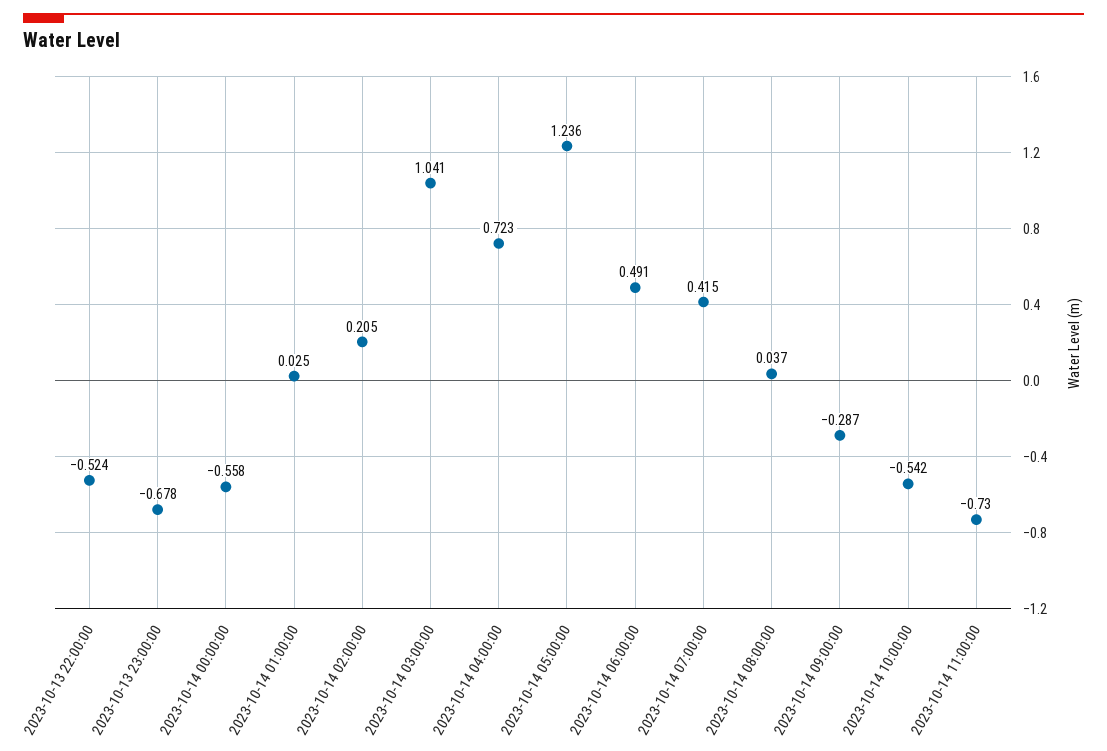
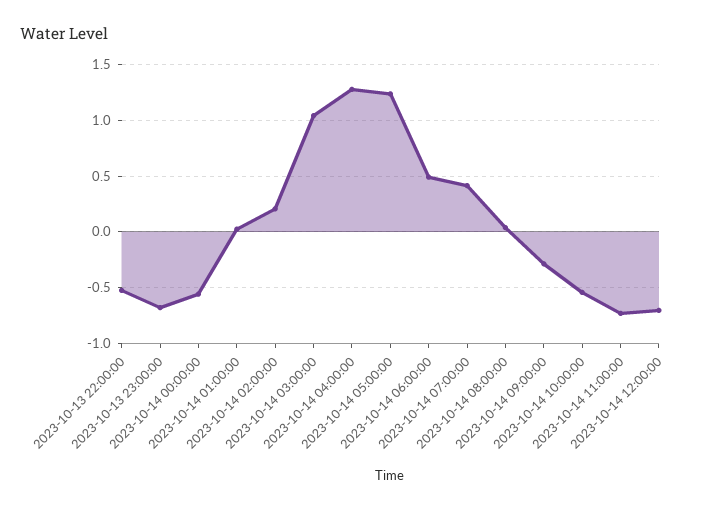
2023-10-14 04:00:00: 0.723 -> 1.3
2023-10-14 12:00:00: none -> -0.7

